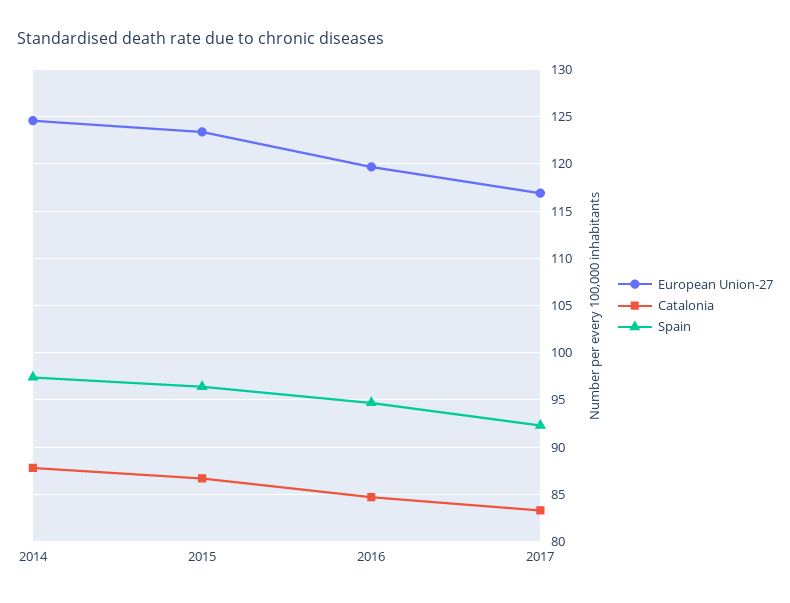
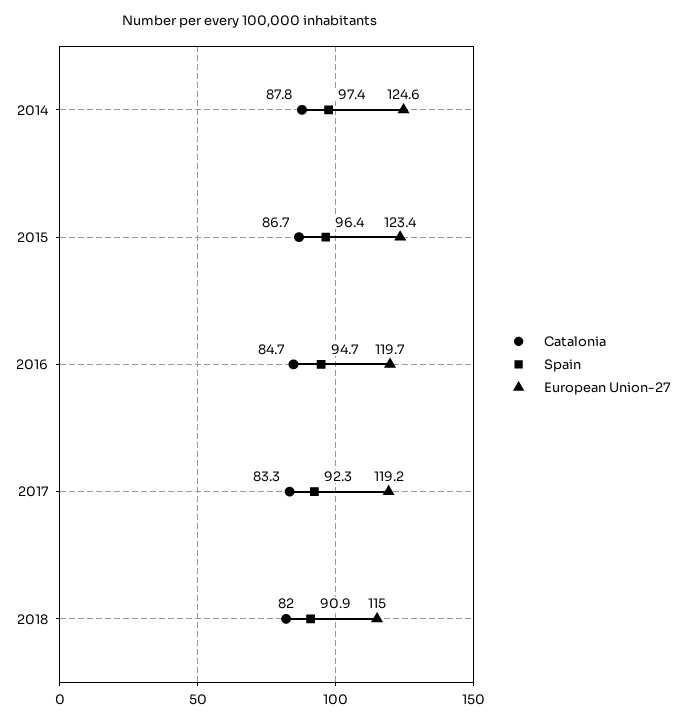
European Union-27, 2017: 117 -> 119.2
Catalonia, 2018: none -> 82
Spain, 2018: none -> 90.9
European Union-27, 2018: none -> 115

